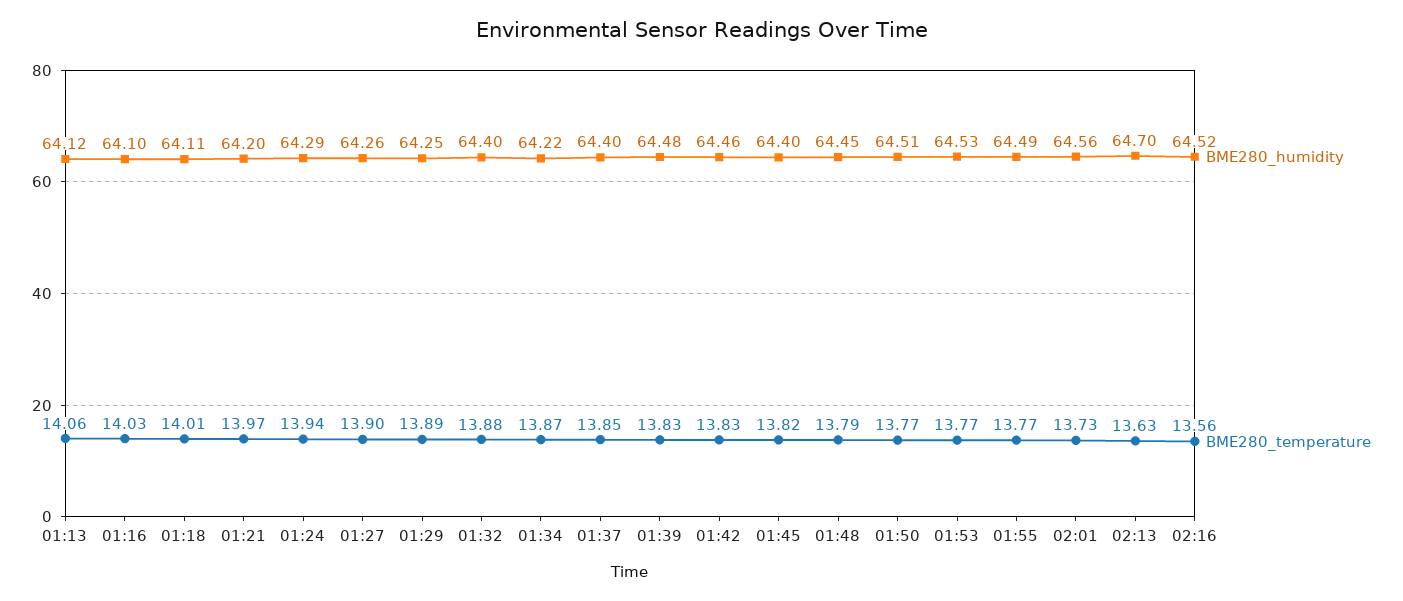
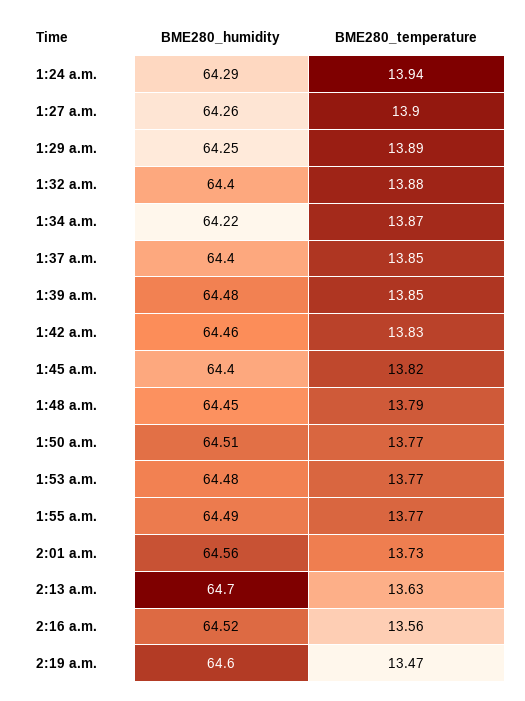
BME280_humidity, 01:13: 64.12 -> none
BME280_temperature, 01:13: 14.06 -> none
BME280_humidity, 01:16: 64.1 -> none
BME280_temperature, 01:16: 14.03 -> none
BME280_humidity, 01:18: 64.11 -> none
BME280_temperature, 01:18: 14.01 -> none
BME280_humidity, 01:21: 64.2 -> none
BME280_temperature, 01:21: 13.97 -> none
BME280_temperature, 01:39: 13.83 -> 13.85
BME280_humidity, 01:53: 64.53 -> 64.48
BME280_humidity, 2:19 a.m.: none -> 64.6
BME280_temperature, 2:19 a.m.: none -> 13.47

